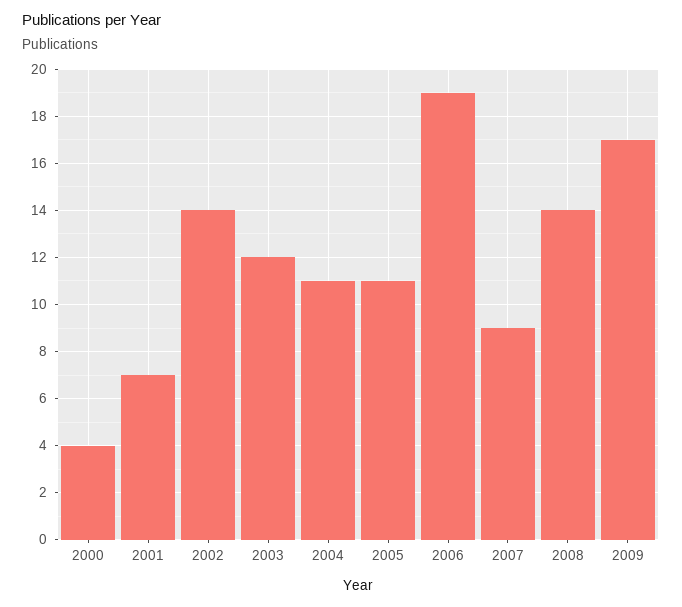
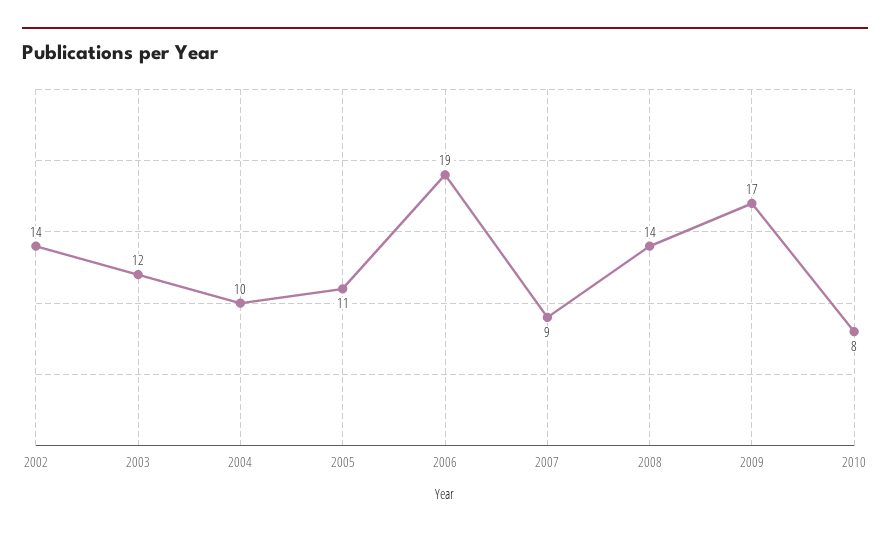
2000: 4 -> none
2001: 7 -> none
2004: 11 -> 10
2010: none -> 8

